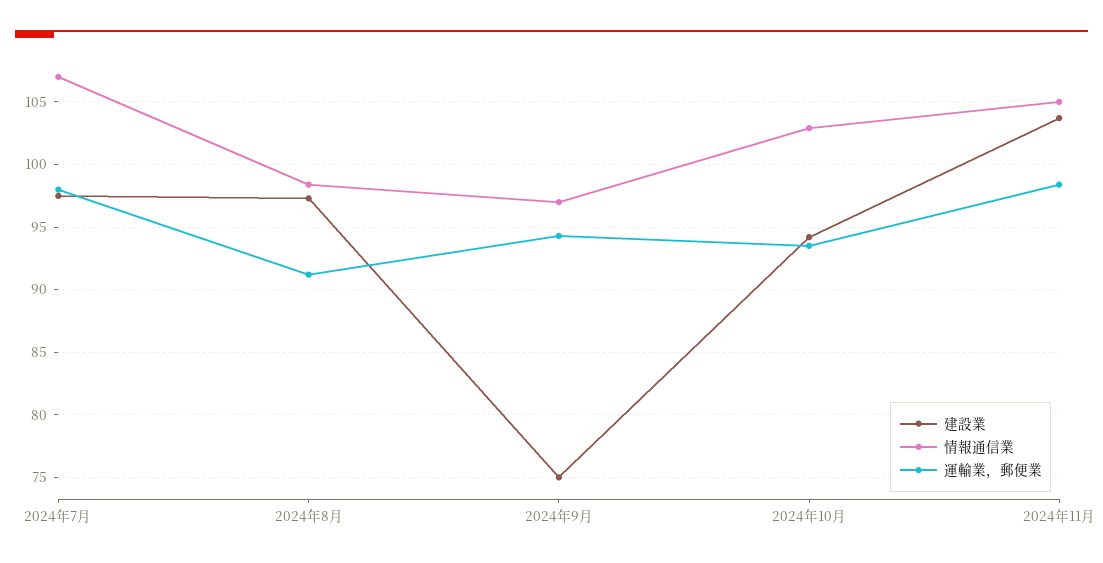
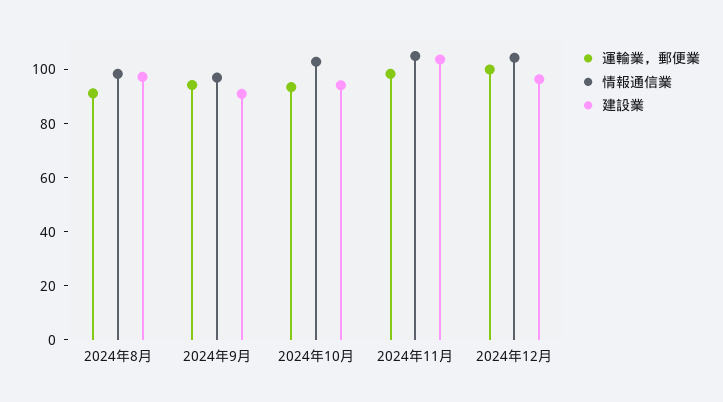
建設業, 2024年7月: 97.5 -> none
情報通信業, 2024年7月: 107 -> none
運輸業，郵便業, 2024年7月: 98 -> none
建設業, 2024年9月: 75 -> 90
運輸業，郵便業, 2024年12月: none -> 100
情報通信業, 2024年12月: none -> 105
建設業, 2024年12月: none -> 95

